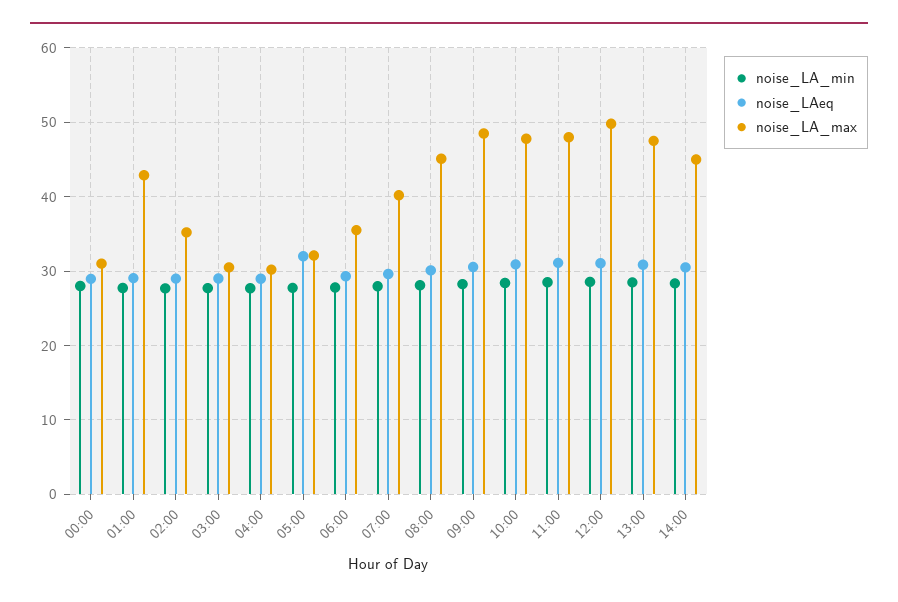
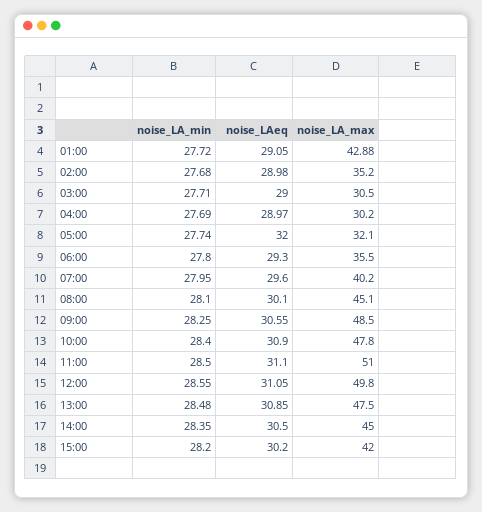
noise_LA_min, 00:00: 28 -> none
noise_LAeq, 00:00: 29 -> none
noise_LA_max, 00:00: 31 -> none
noise_LA_max, 11:00: 48 -> 51
noise_LA_min, 15:00: none -> 28.2
noise_LAeq, 15:00: none -> 30.2
noise_LA_max, 15:00: none -> 42

